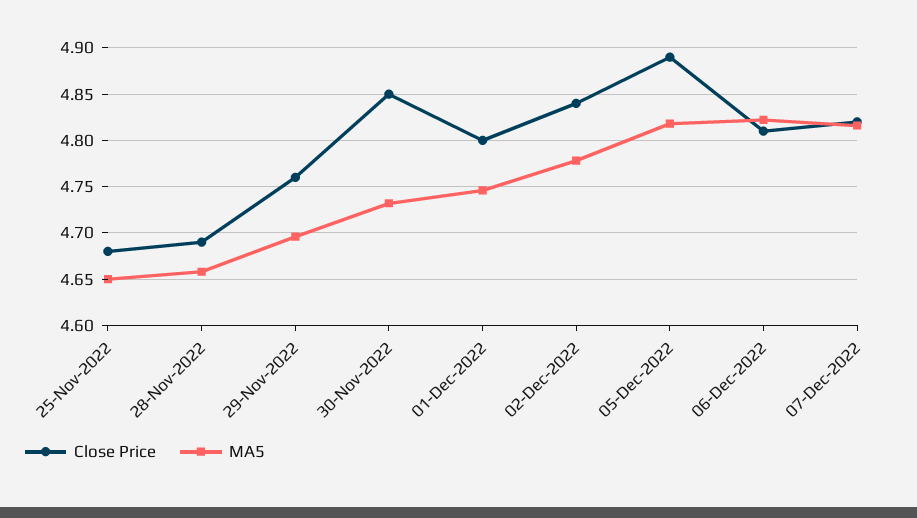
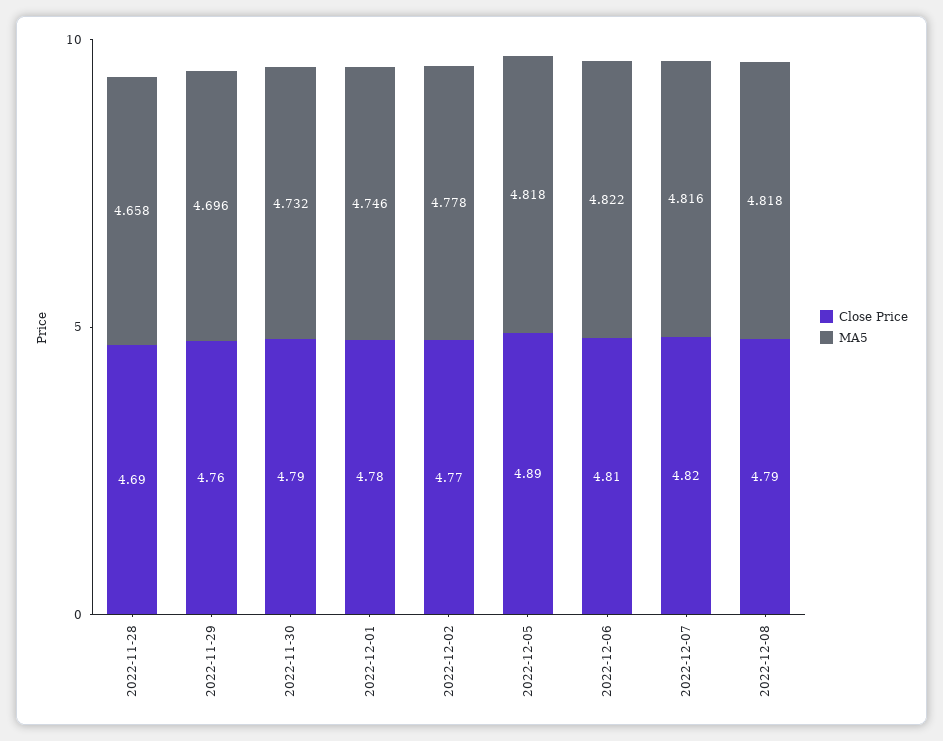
Close Price, 25-Nov-2022: 4.68 -> none
MA5, 25-Nov-2022: 4.65 -> none
Close Price, 30-Nov-2022: 4.85 -> 4.79
Close Price, 01-Dec-2022: 4.8 -> 4.78
Close Price, 02-Dec-2022: 4.84 -> 4.77
Close Price, 2022-12-08: none -> 4.79
MA5, 2022-12-08: none -> 4.818

